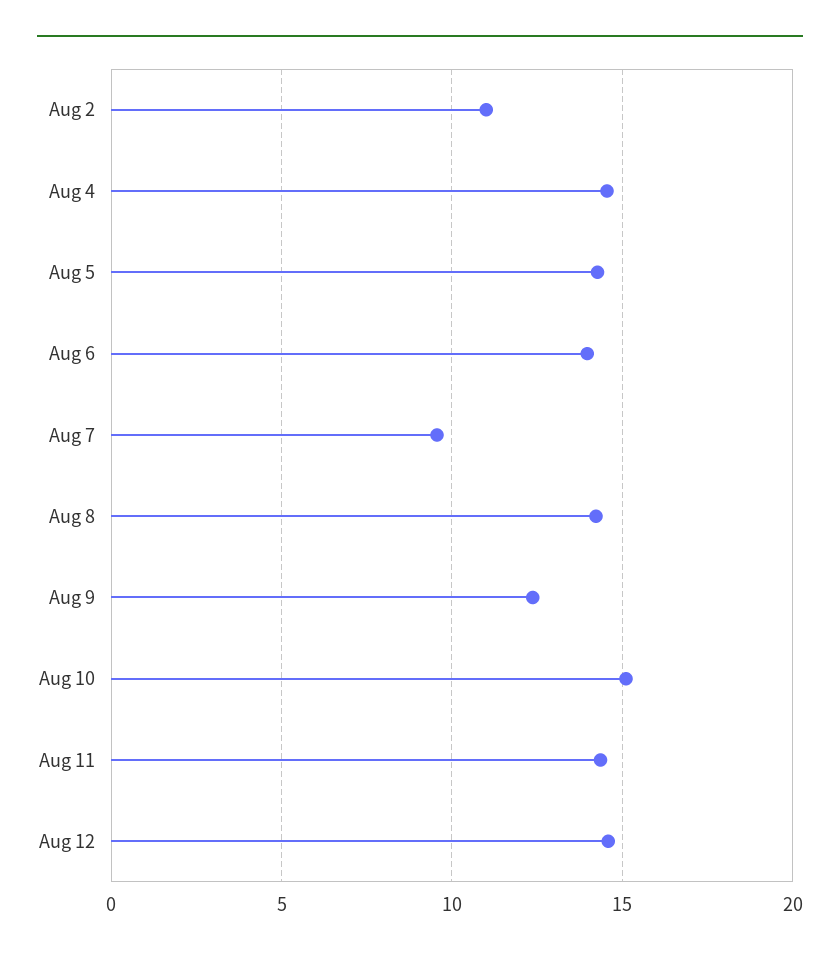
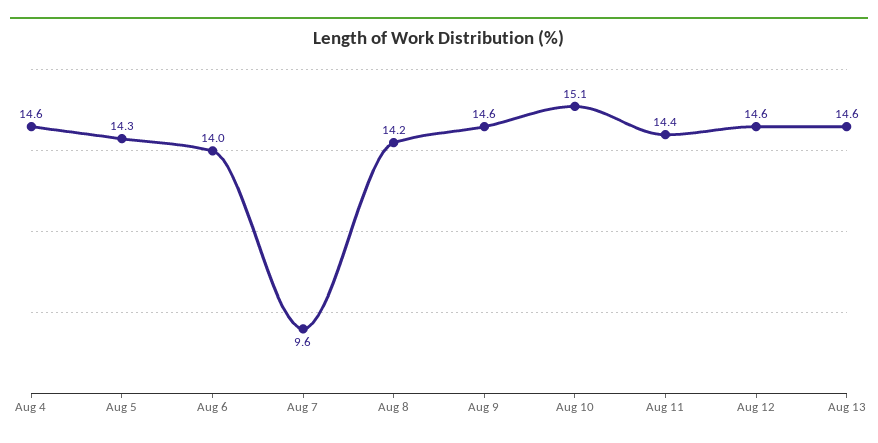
Aug 2: 11 -> none
Aug 9: 12.5 -> 14.6
Aug 13: none -> 14.6

